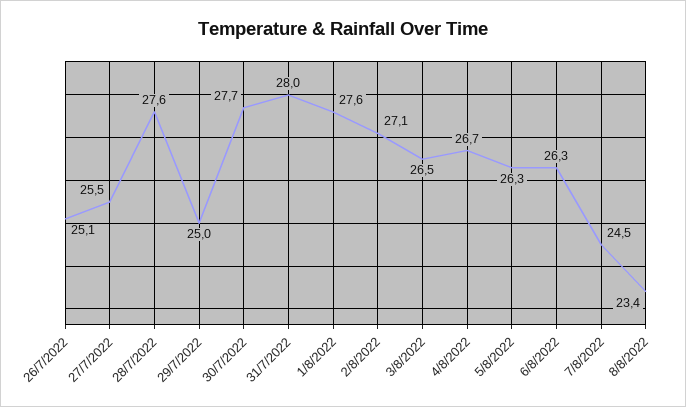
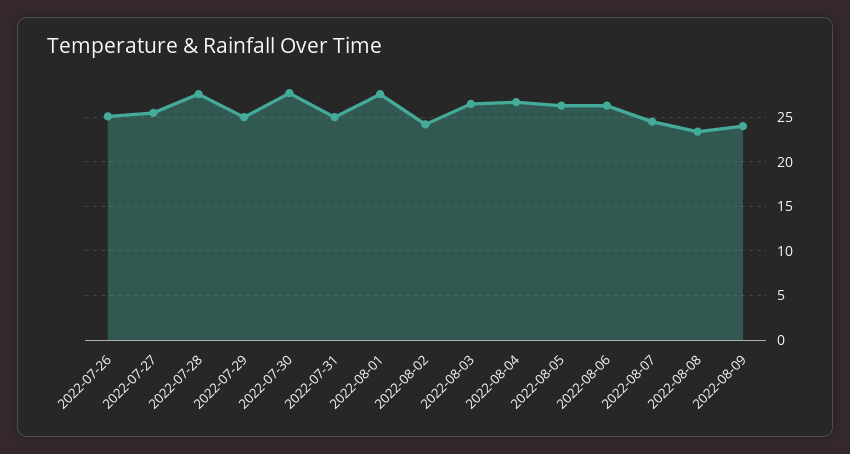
31/7/2022: 28 -> 25
2/8/2022: 27.1 -> 24
2022-08-09: none -> 24

